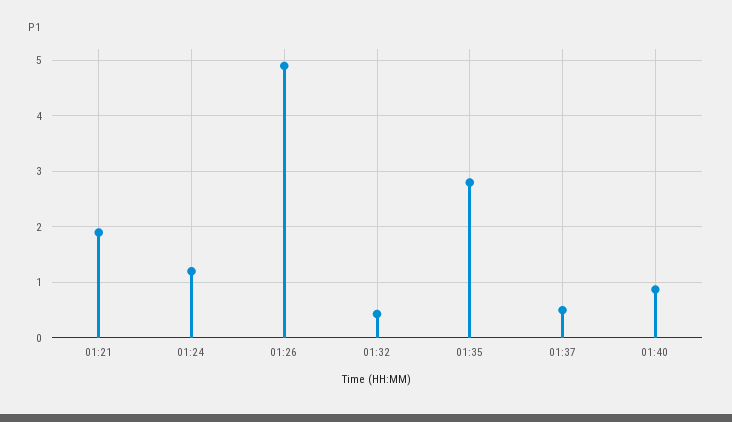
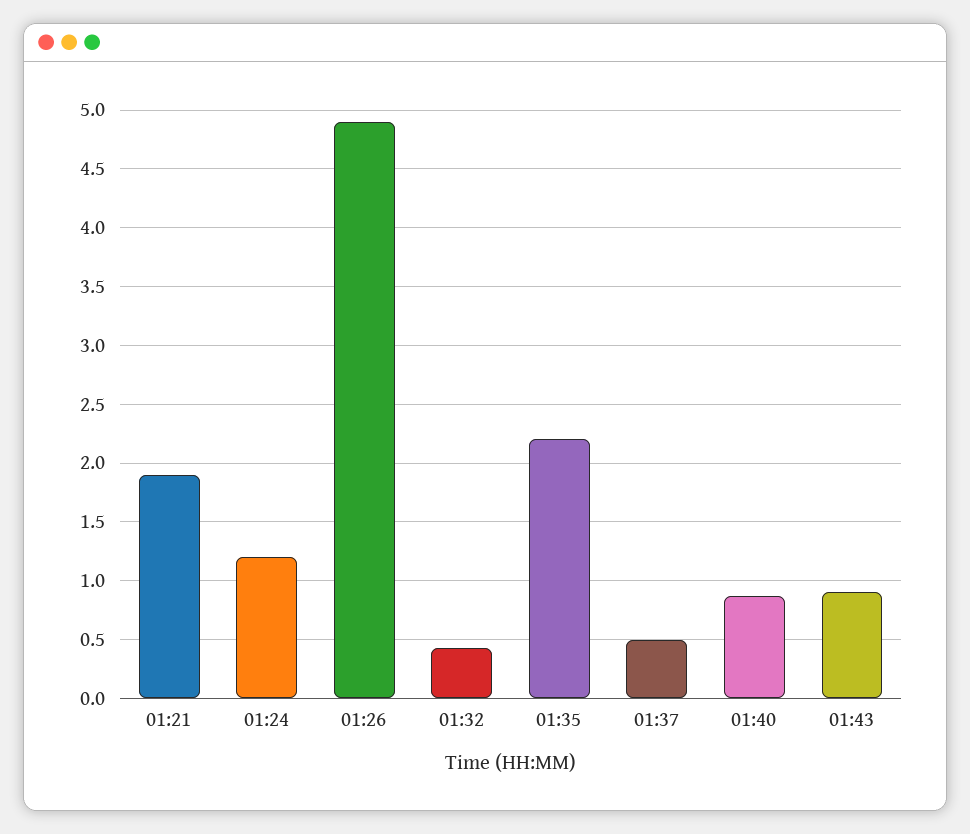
01:35: 2.8 -> 2.2
01:43: none -> 0.9

